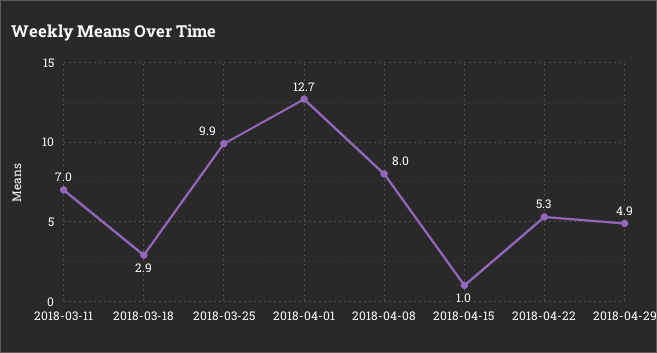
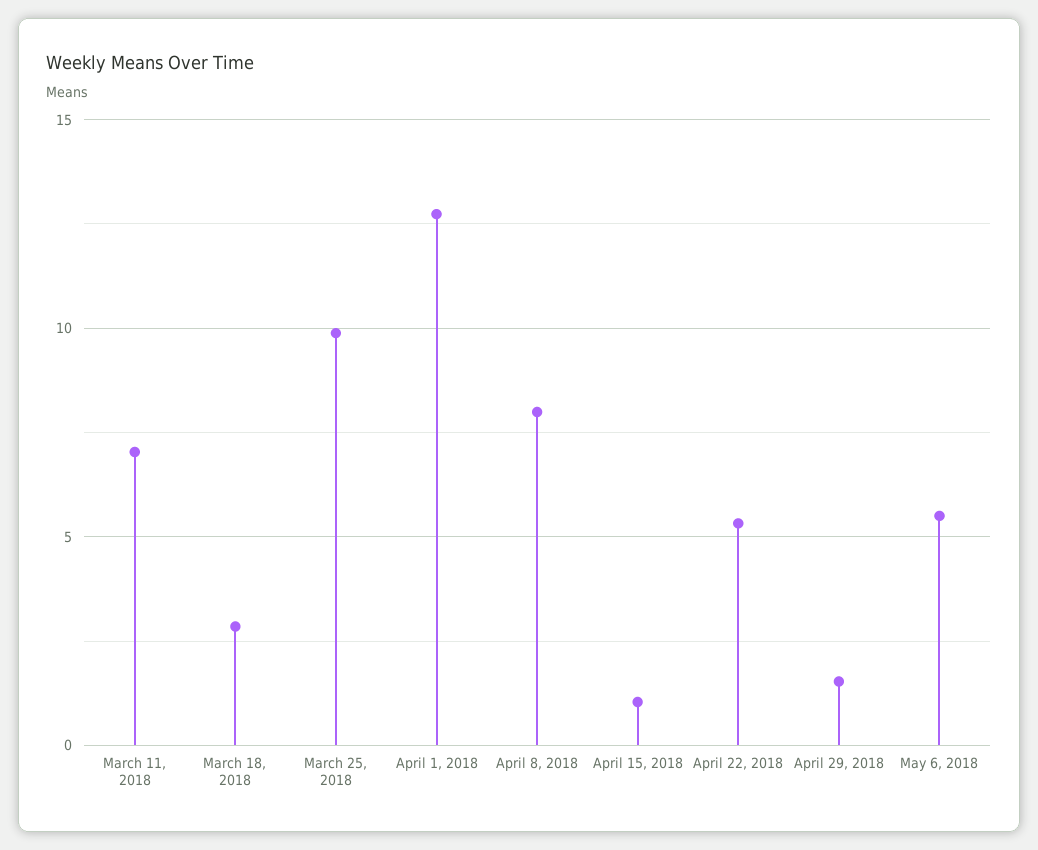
2018-04-29: 4.9 -> 1.5
May 6, 2018: none -> 5.5

